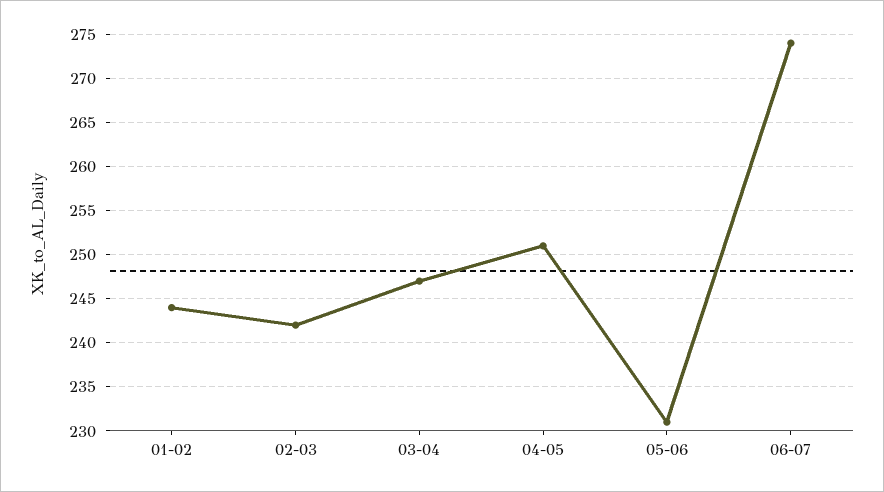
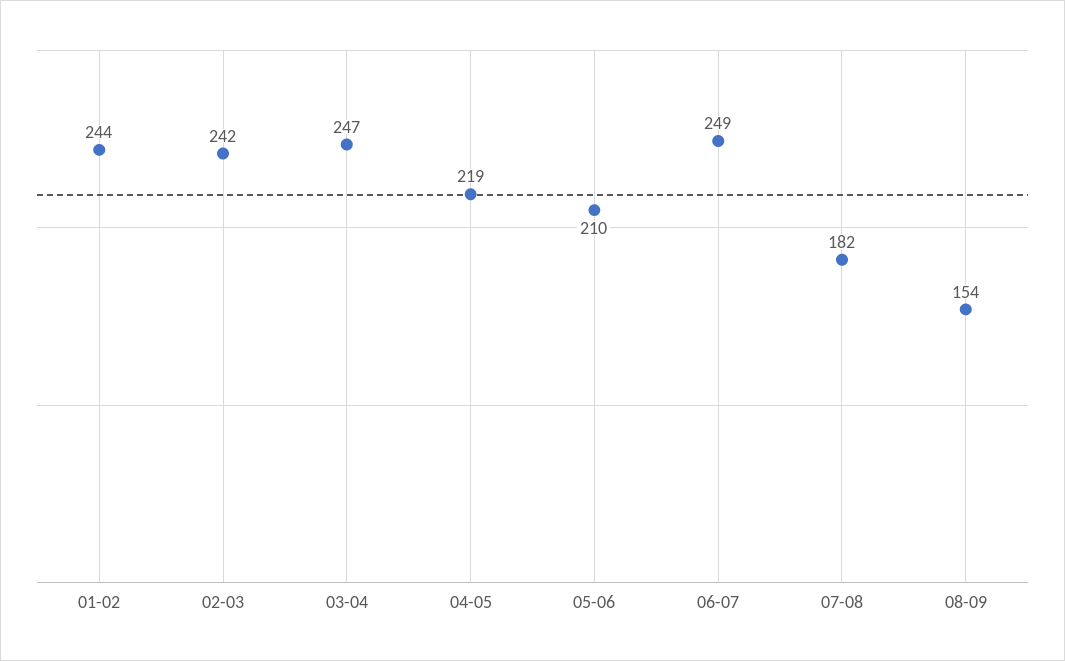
04-05: 251 -> 219
05-06: 231 -> 210
06-07: 274 -> 249
07-08: none -> 182
08-09: none -> 154

